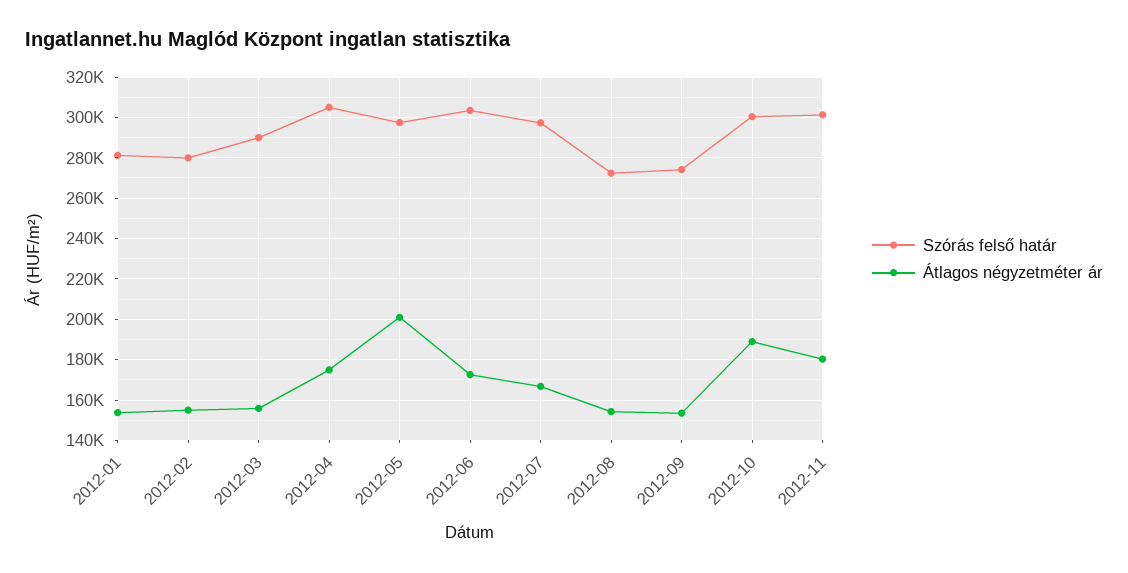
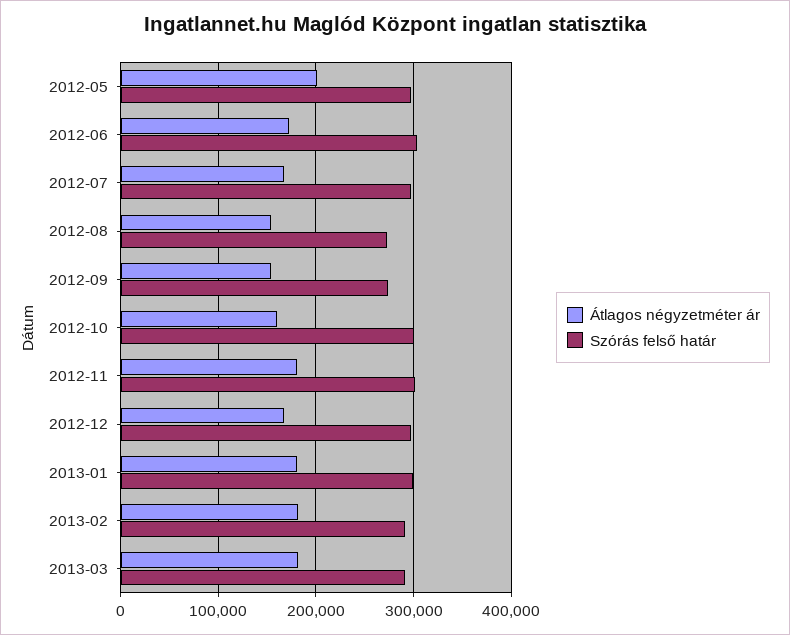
Szórás felső határ, 2012-01: 280000 -> none
Átlagos négyzetméter ár, 2012-01: 155000 -> none
Szórás felső határ, 2012-02: 280000 -> none
Átlagos négyzetméter ár, 2012-02: 155000 -> none
Szórás felső határ, 2012-03: 290000 -> none
Átlagos négyzetméter ár, 2012-03: 155000 -> none
Szórás felső határ, 2012-04: 305000 -> none
Átlagos négyzetméter ár, 2012-04: 175000 -> none
Átlagos négyzetméter ár, 2012-10: 190000 -> 160000
Átlagos négyzetméter ár, 2012-12: none -> 170000
Szórás felső határ, 2012-12: none -> 300000
Átlagos négyzetméter ár, 2013-01: none -> 180000
Szórás felső határ, 2013-01: none -> 300000
Átlagos négyzetméter ár, 2013-02: none -> 180000
Szórás felső határ, 2013-02: none -> 290000
Átlagos négyzetméter ár, 2013-03: none -> 180000
Szórás felső határ, 2013-03: none -> 290000

